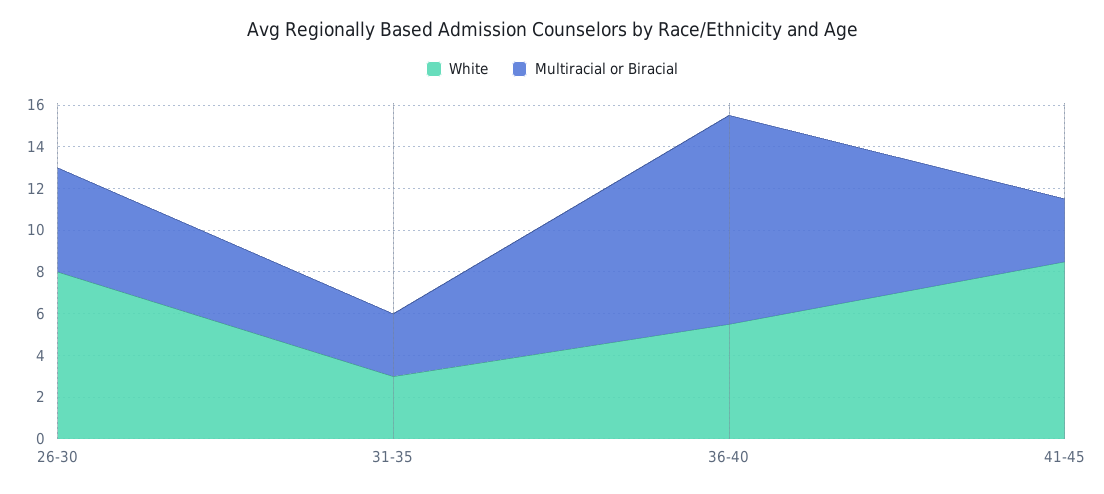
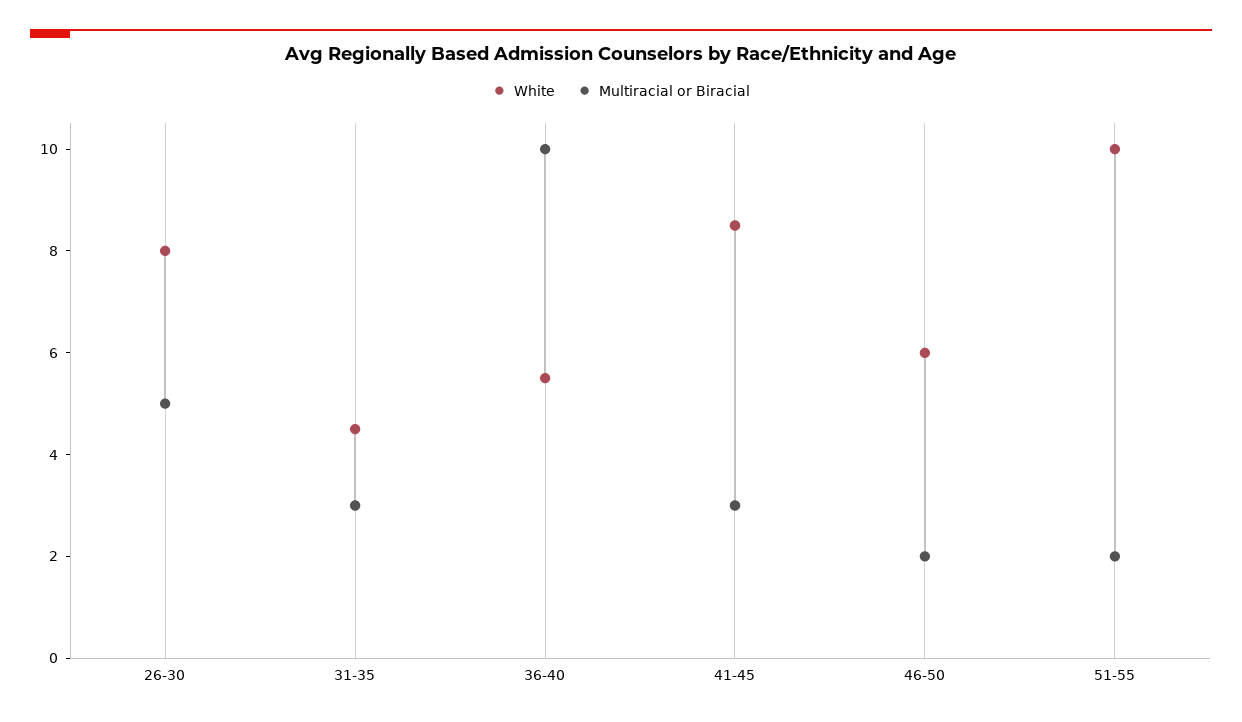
White, 31-35: 3 -> 4.5
White, 46-50: none -> 6
Multiracial or Biracial, 46-50: none -> 2
White, 51-55: none -> 10
Multiracial or Biracial, 51-55: none -> 2

